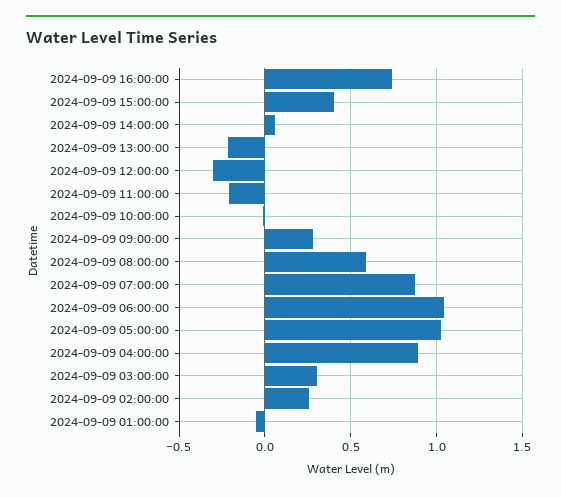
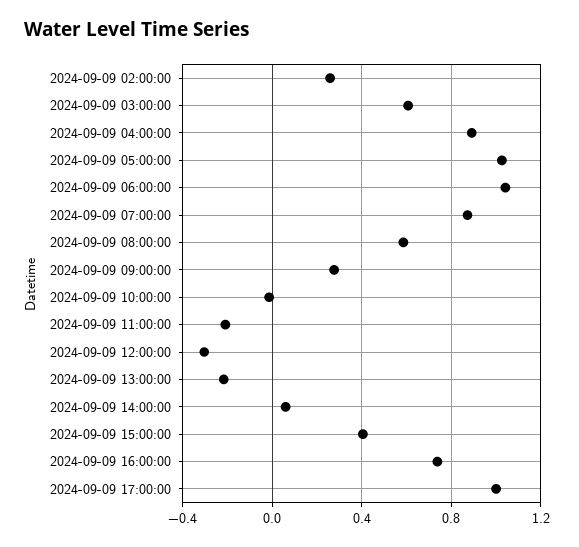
2024-09-09 03:00:00: 0.3 -> 0.6
2024-09-09 01:00:00: -0.05 -> none
2024-09-09 17:00:00: none -> 1

